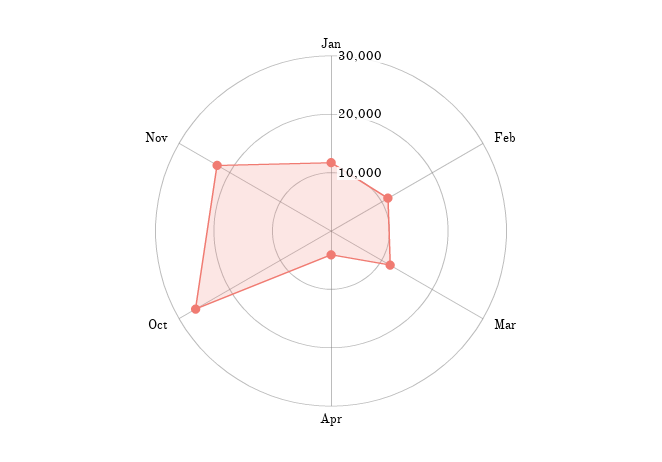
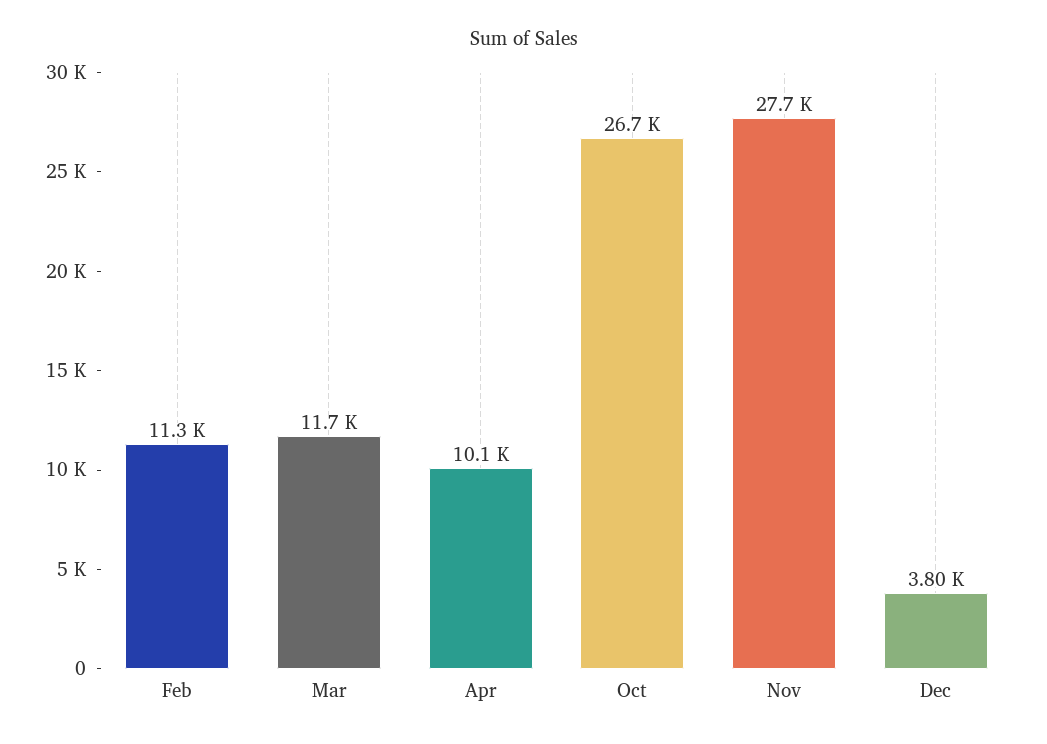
Jan: 12000 -> none
Apr: 4000 -> 10100
Nov: 22000 -> 27700
Dec: none -> 3800

